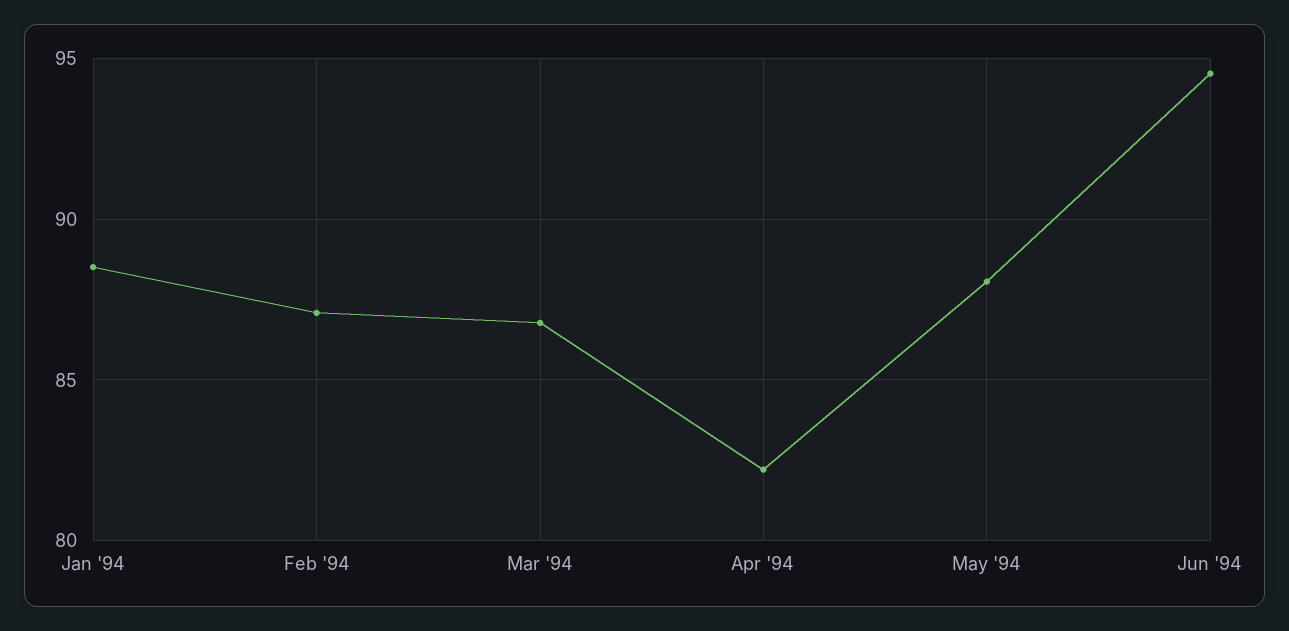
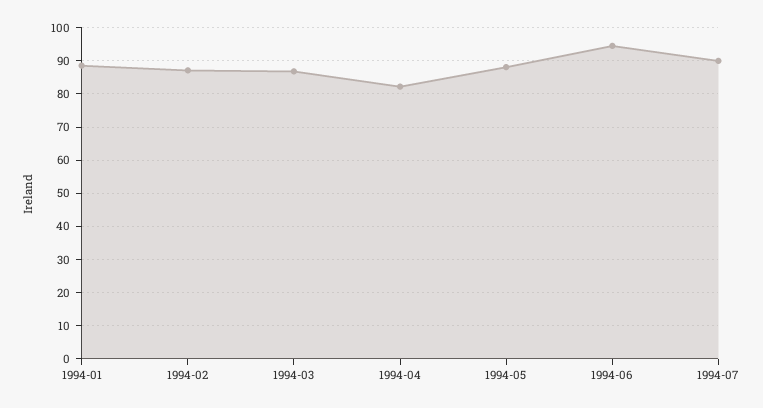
1994-07: none -> 90

